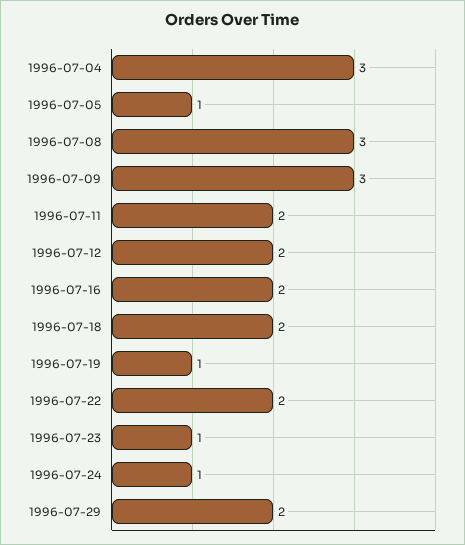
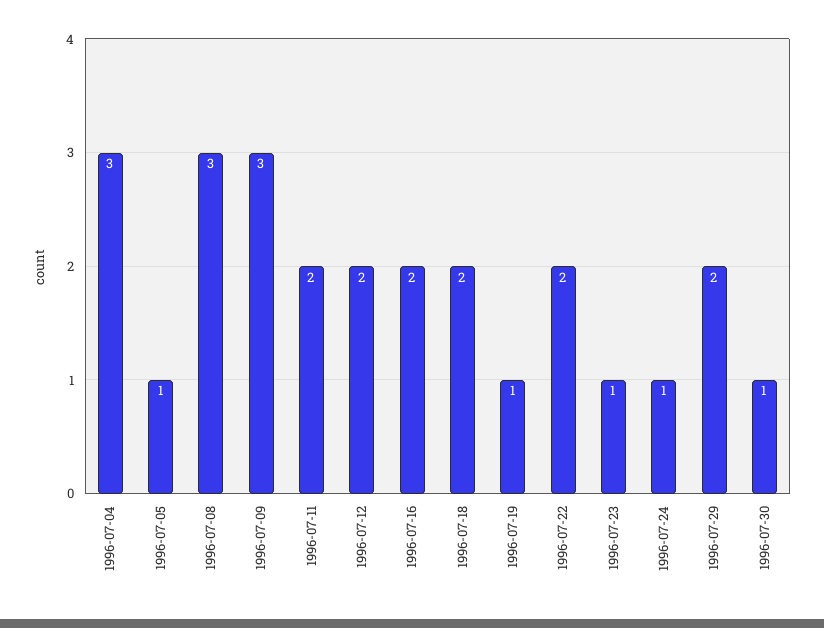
1996-07-30: none -> 1

